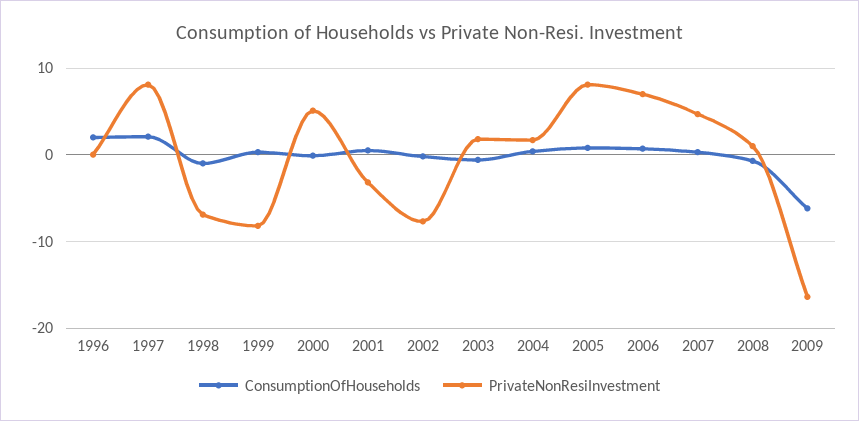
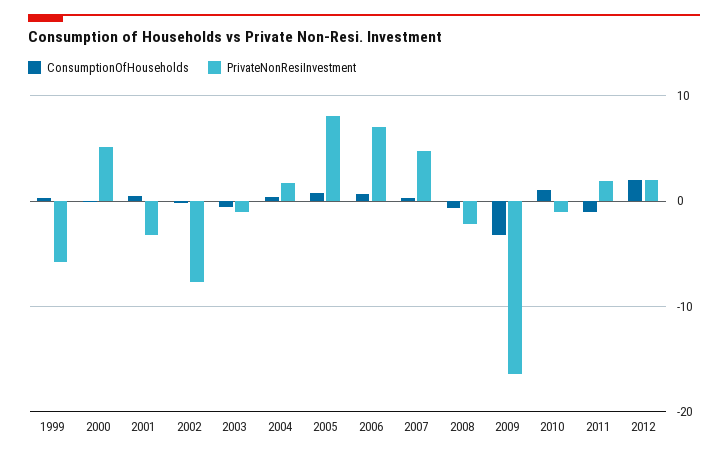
ConsumptionOfHouseholds, 1996: 2 -> none
PrivateNonResiInvestment, 1996: 0 -> none
ConsumptionOfHouseholds, 1997: 2 -> none
PrivateNonResiInvestment, 1997: 8 -> none
ConsumptionOfHouseholds, 1998: -1 -> none
PrivateNonResiInvestment, 1998: -7 -> none
PrivateNonResiInvestment, 1999: -8 -> -6
PrivateNonResiInvestment, 2003: 2 -> -1
PrivateNonResiInvestment, 2008: 1 -> -2
ConsumptionOfHouseholds, 2009: -6 -> -3
ConsumptionOfHouseholds, 2010: none -> 1
PrivateNonResiInvestment, 2010: none -> -1
ConsumptionOfHouseholds, 2011: none -> -1
PrivateNonResiInvestment, 2011: none -> 2
ConsumptionOfHouseholds, 2012: none -> 2
PrivateNonResiInvestment, 2012: none -> 2

